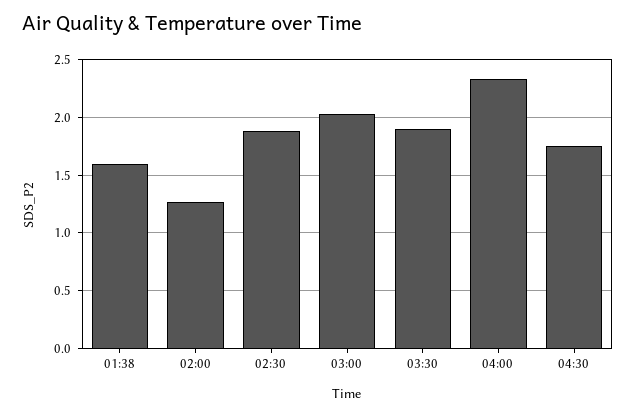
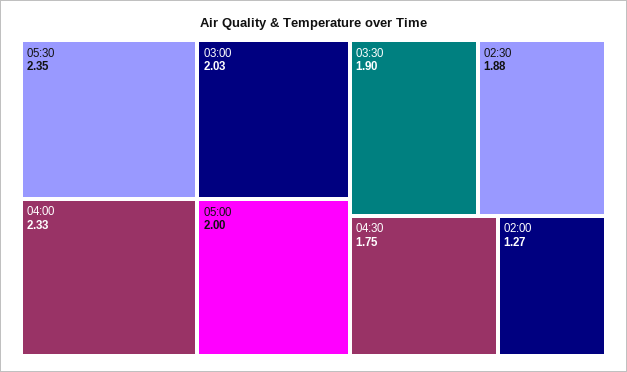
01:38: 1.6 -> none
05:30: none -> 2.35
05:00: none -> 2

